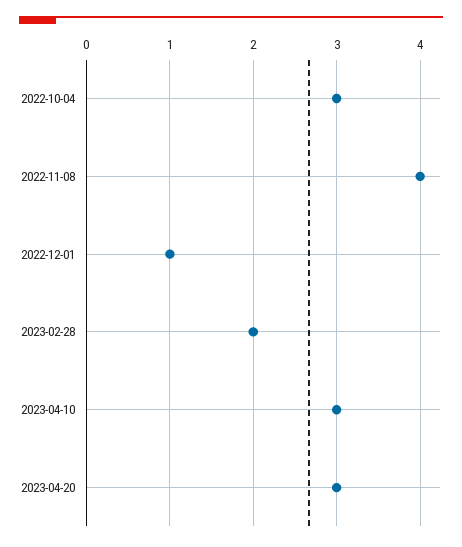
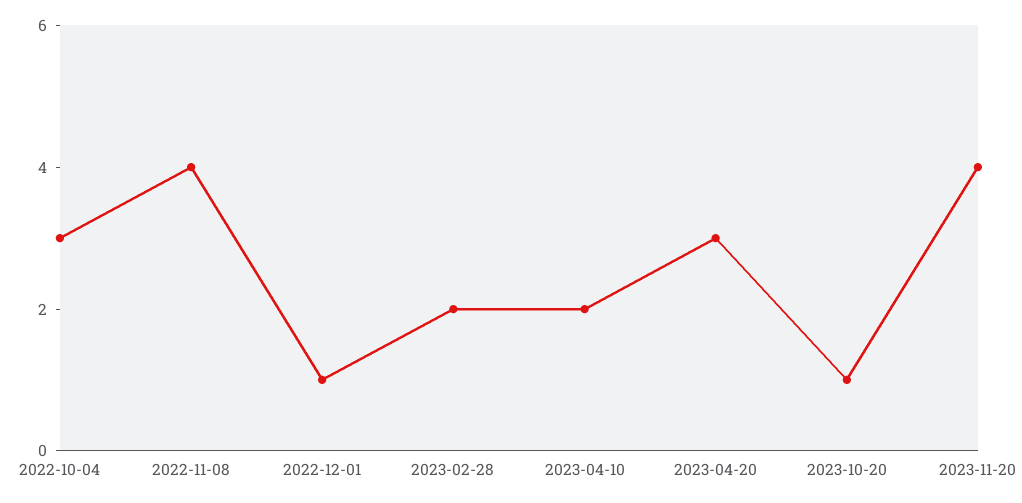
2023-04-10: 3 -> 2
2023-10-20: none -> 1
2023-11-20: none -> 4

